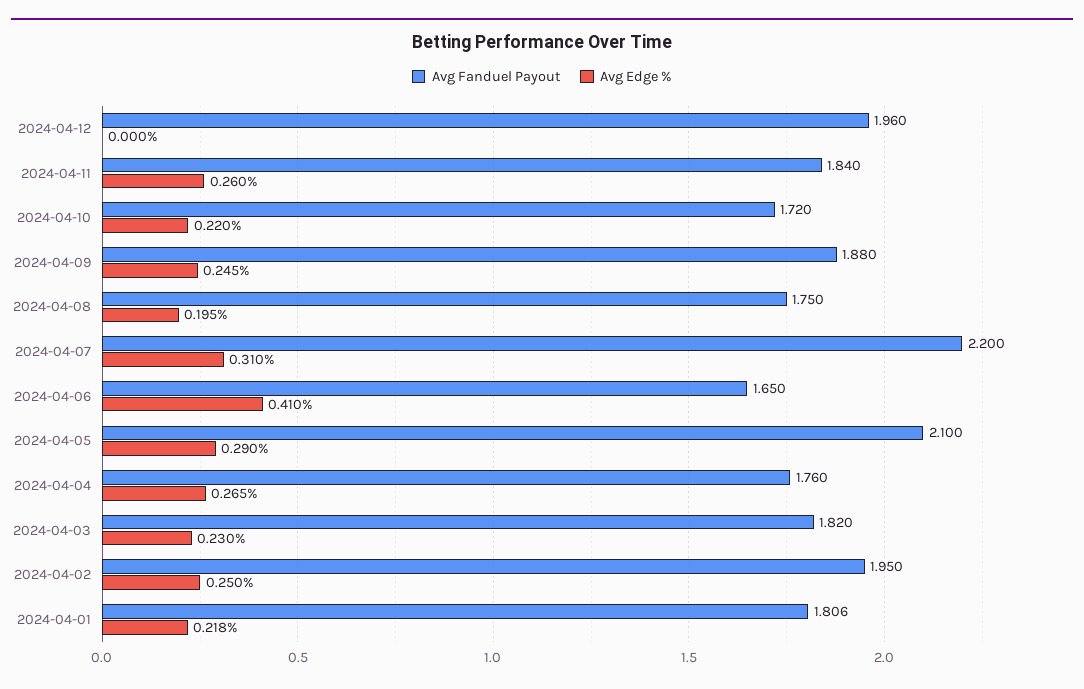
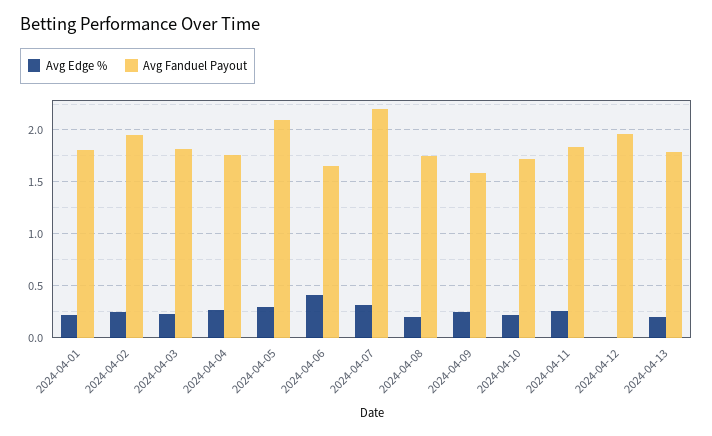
Avg Fanduel Payout, 2024-04-09: 1.88 -> 1.6
Avg Edge %, 2024-04-13: none -> 0.2
Avg Fanduel Payout, 2024-04-13: none -> 1.8

